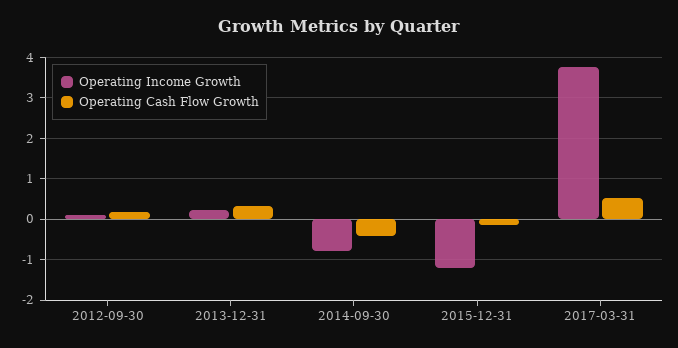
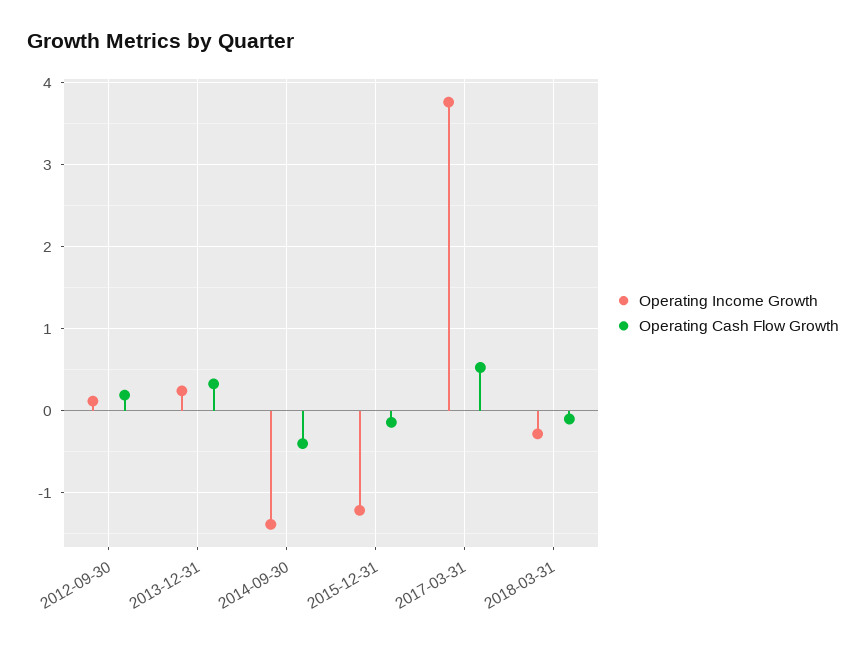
Operating Income Growth, 2014-09-30: -0.8 -> -1.4
Operating Income Growth, 2018-03-31: none -> -0.3
Operating Cash Flow Growth, 2018-03-31: none -> -0.1

